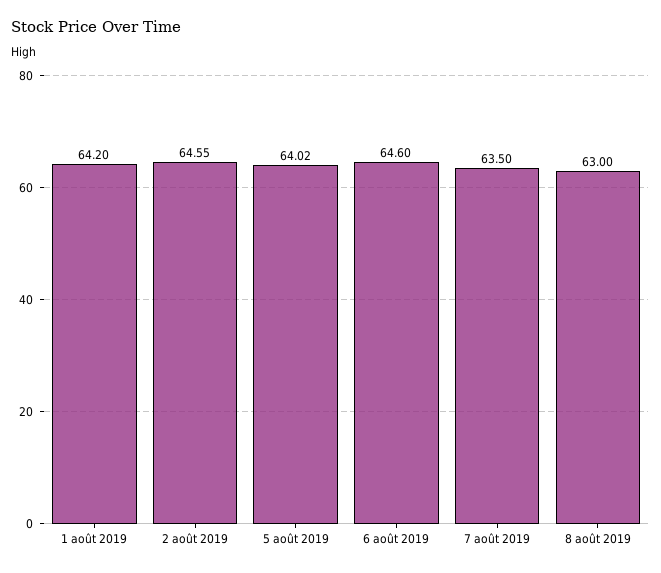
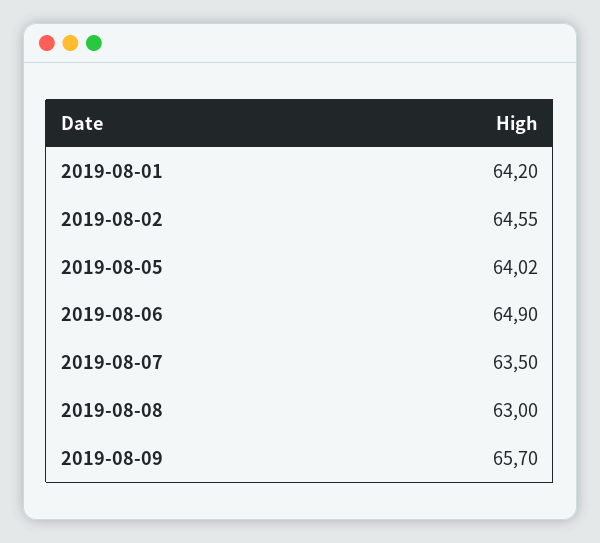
6 août 2019: 64.6 -> 64.9
2019-08-09: none -> 65.7

